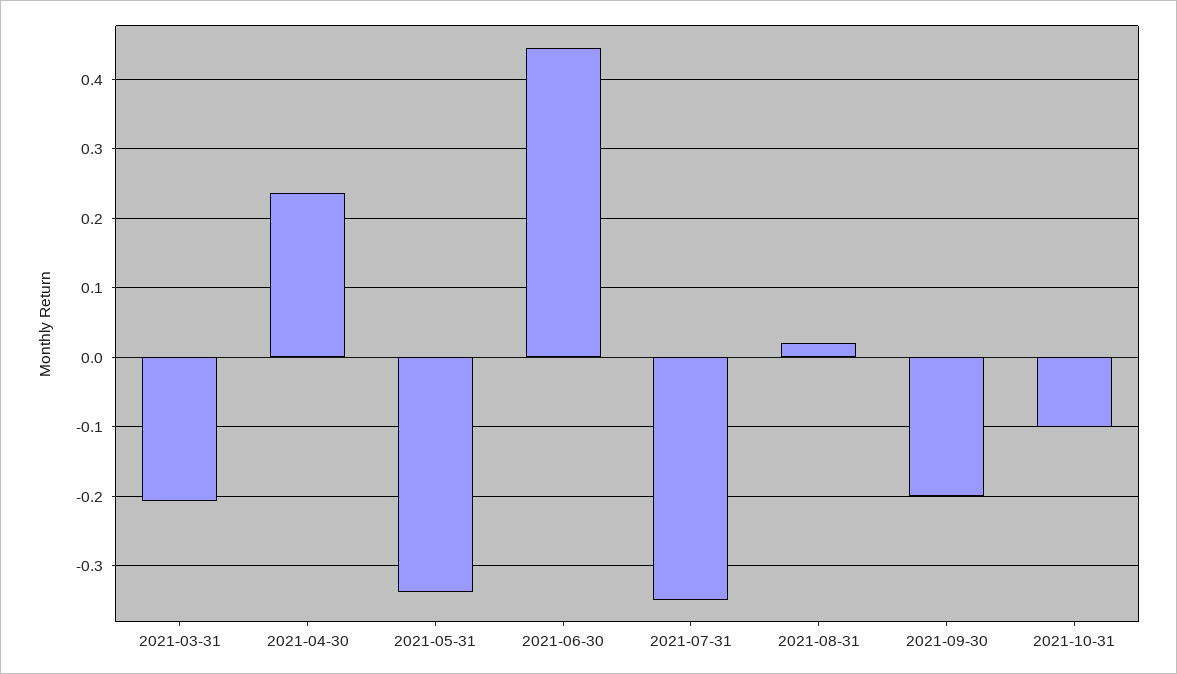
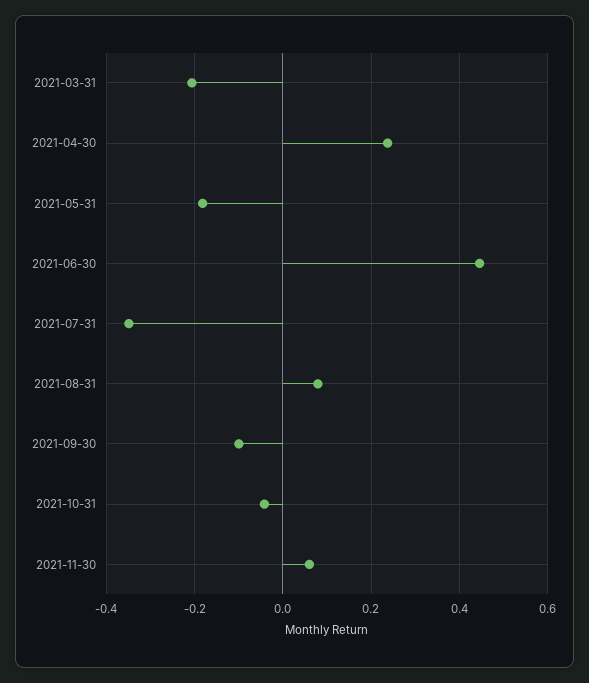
2021-05-31: -0.34 -> -0.18
2021-08-31: 0.02 -> 0.08
2021-09-30: -0.2 -> -0.1
2021-10-31: -0.1 -> -0.04
2021-11-30: none -> 0.06

